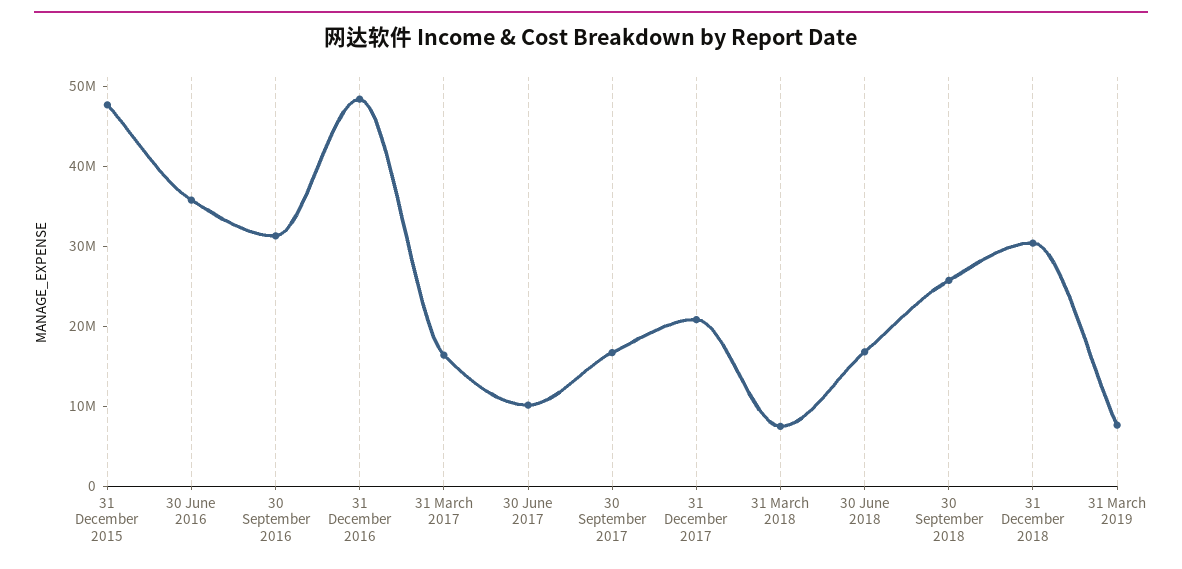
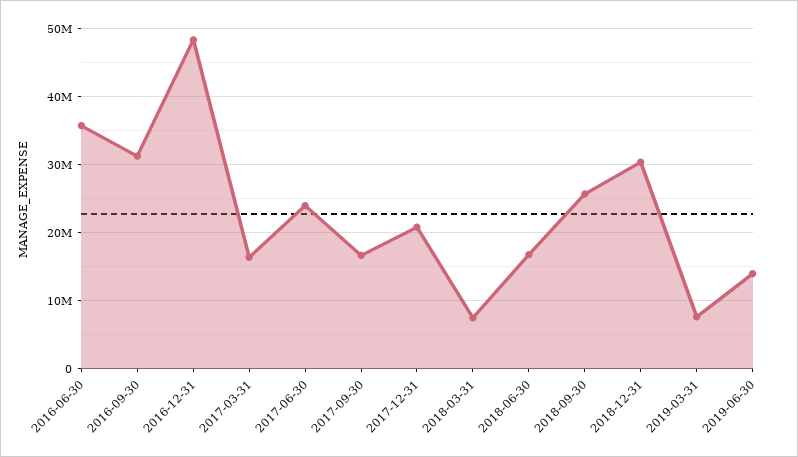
31 December 2015: 48000000 -> none
30 June 2017: 10000000 -> 24000000
2019-06-30: none -> 14000000

